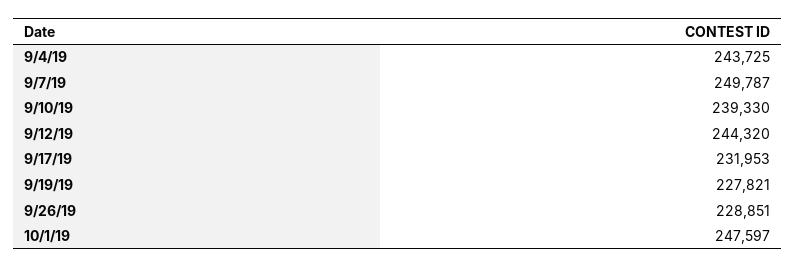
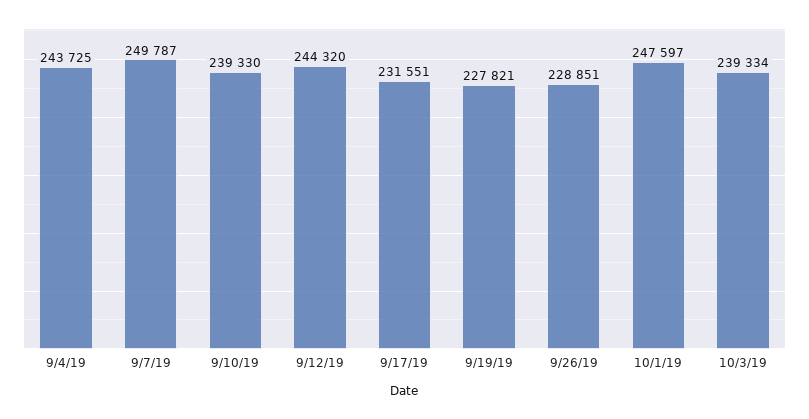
9/17/19: 231953 -> 231551
10/3/19: none -> 239334

